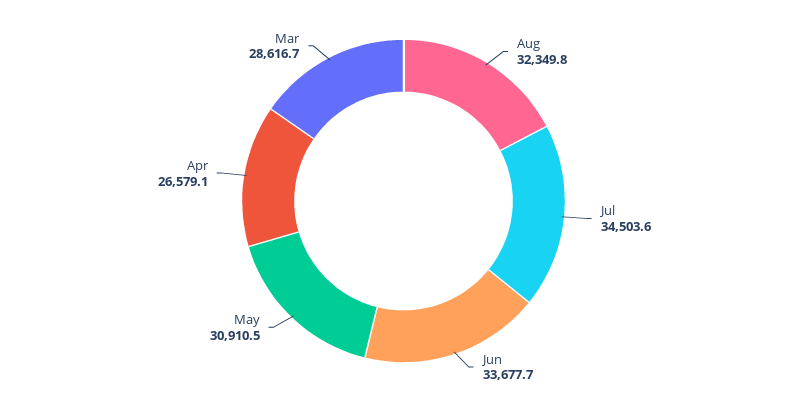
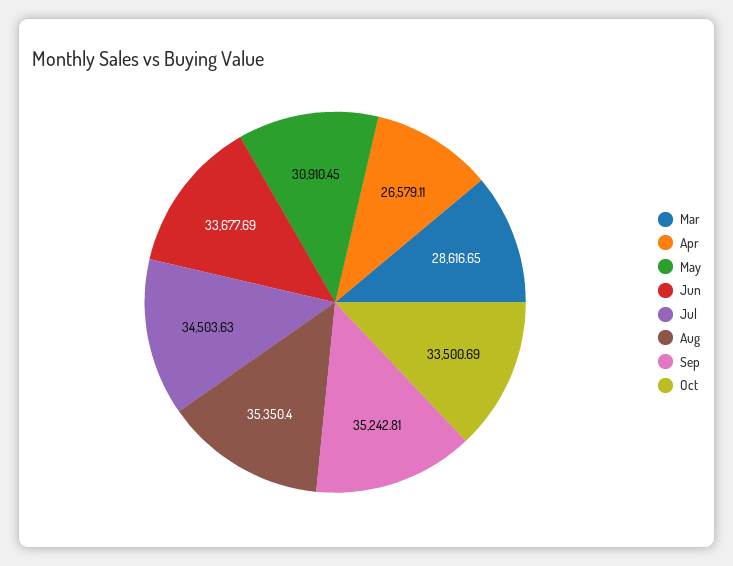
Aug: 32349.8 -> 35350.4
Sep: none -> 35242.81
Oct: none -> 33500.69

